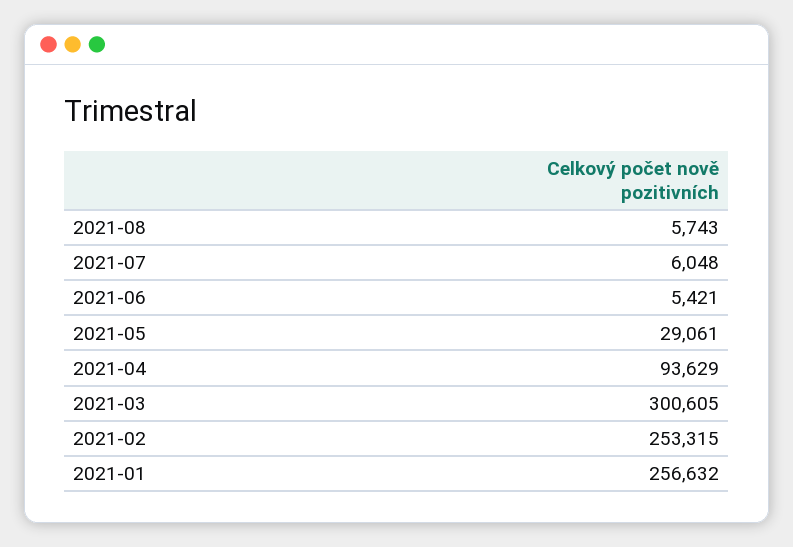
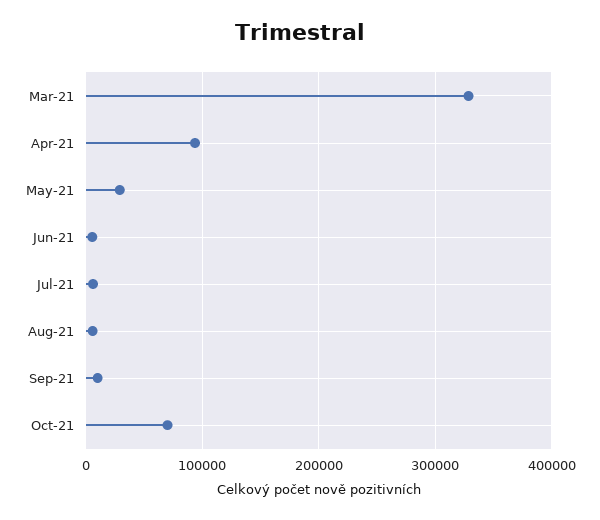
2021-03: 300605 -> 330000
2021-02: 253315 -> none
2021-01: 256632 -> none
Sep-21: none -> 10000
Oct-21: none -> 70000

